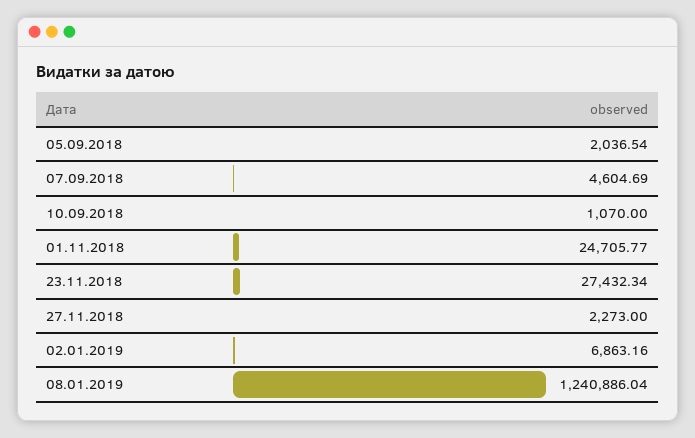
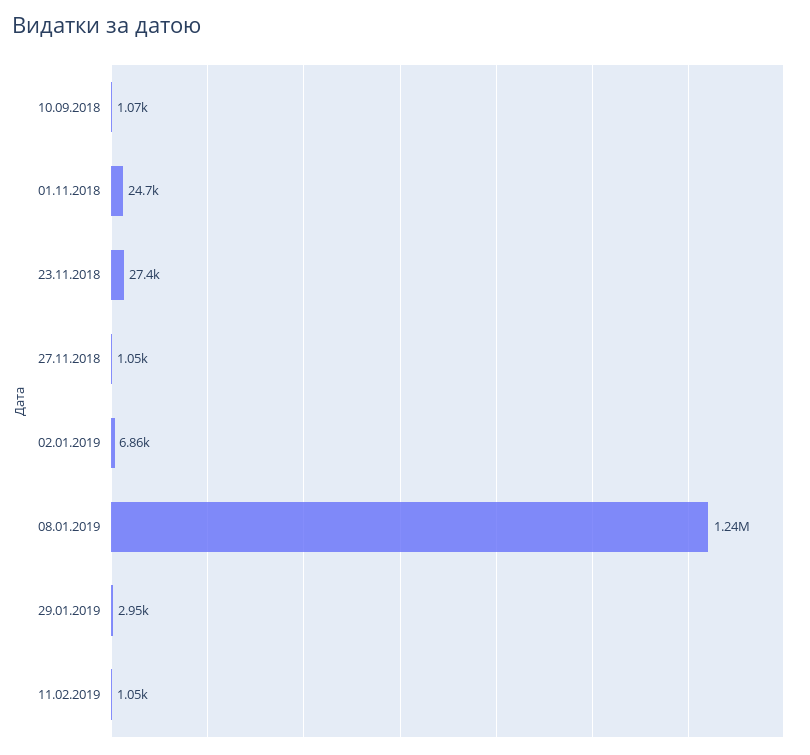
05.09.2018: 2036.54 -> none
07.09.2018: 4604.69 -> none
27.11.2018: 2273 -> 1050
29.01.2019: none -> 2950
11.02.2019: none -> 1050

